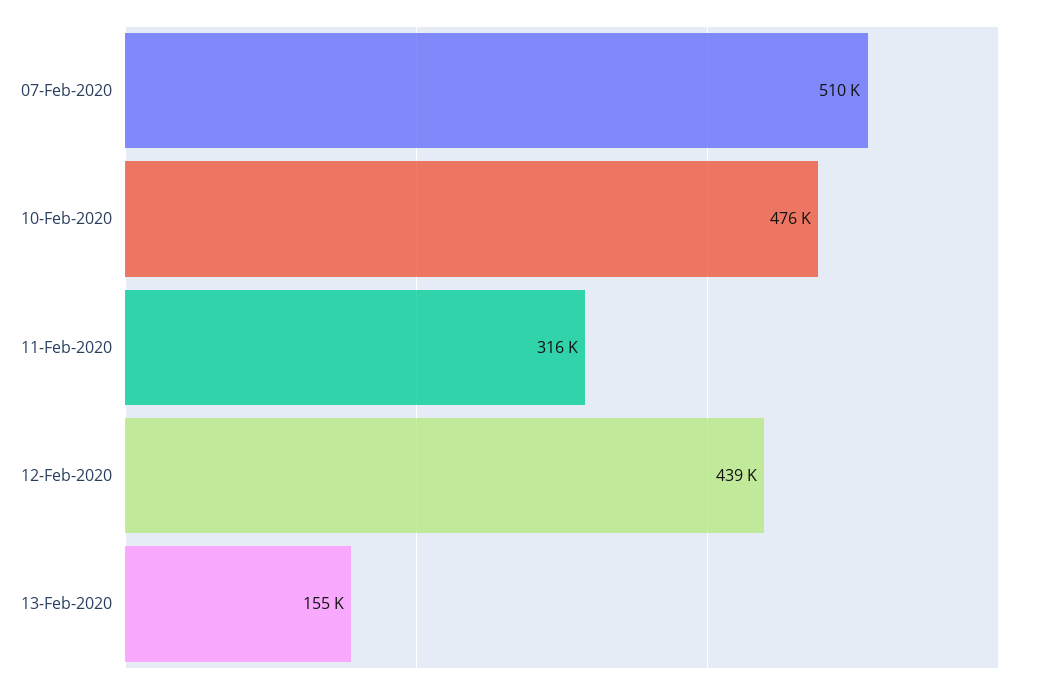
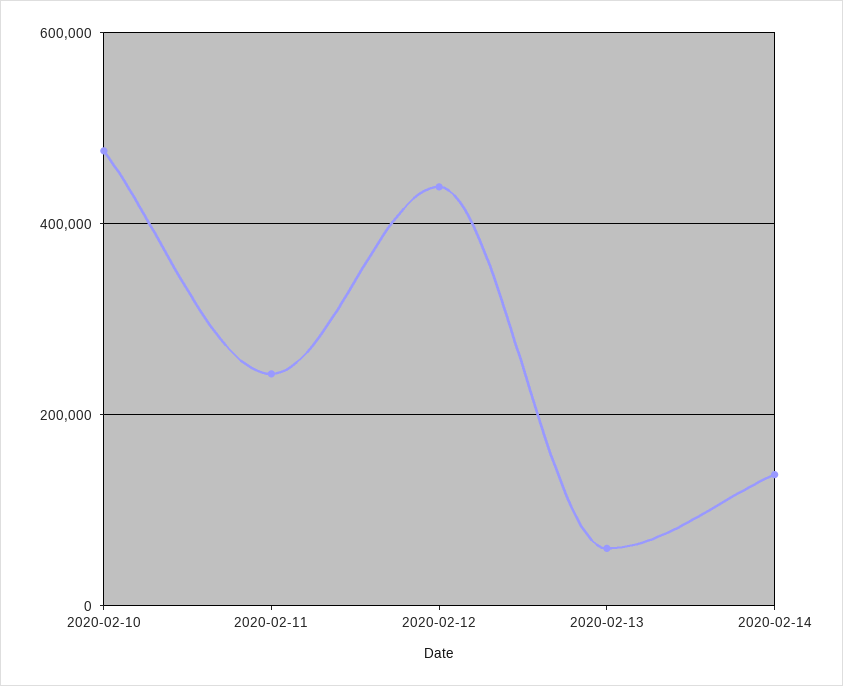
07-Feb-2020: 510000 -> none
11-Feb-2020: 316000 -> 240000
13-Feb-2020: 155000 -> 60000
2020-02-14: none -> 140000

